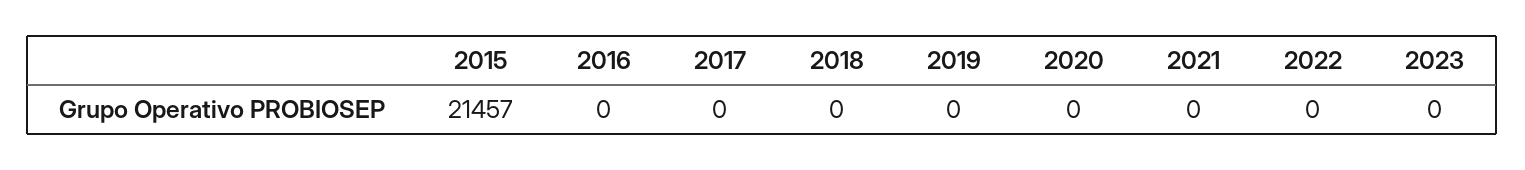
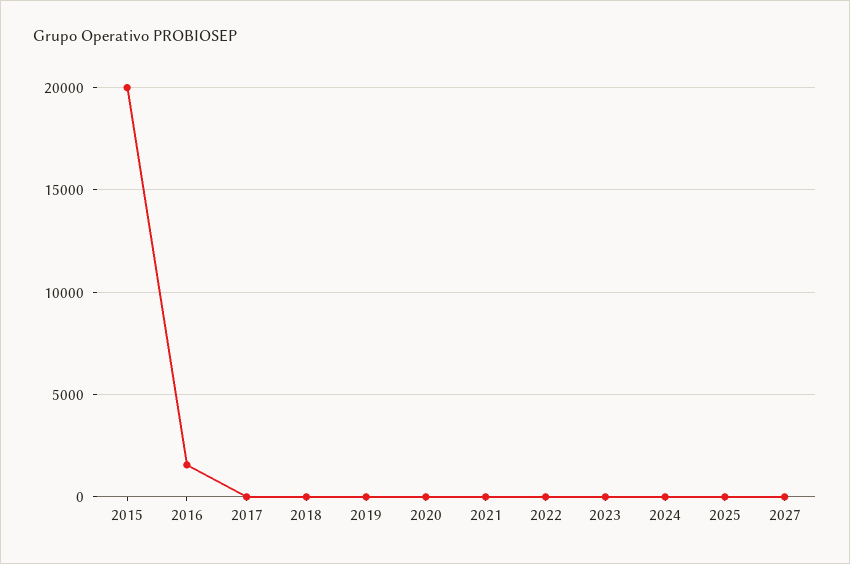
2015: 21457 -> 20000
2016: 0 -> 1500
2024: none -> 0
2025: none -> 0
2027: none -> 0

